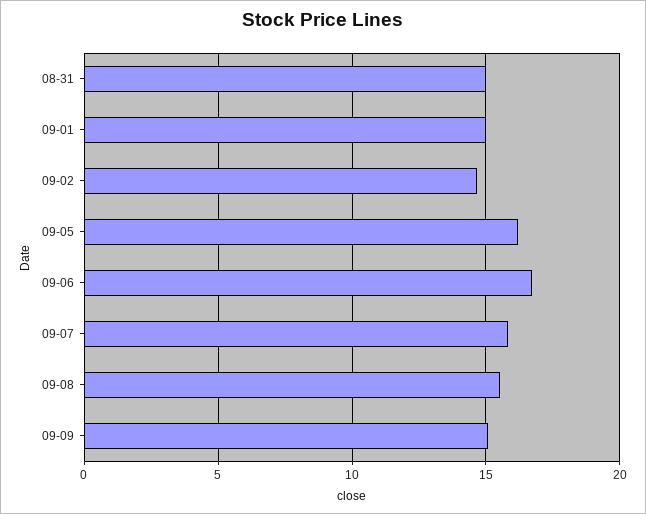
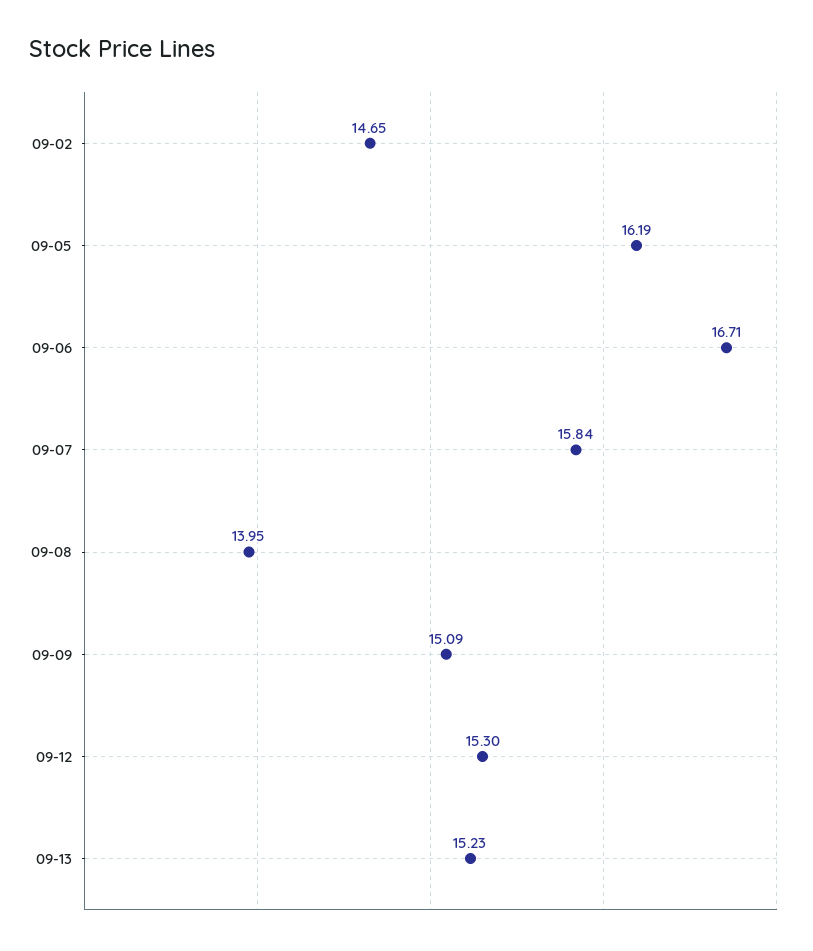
08-31: 15 -> none
09-01: 15 -> none
09-08: 15.5 -> 13.95
09-12: none -> 15.3
09-13: none -> 15.23

